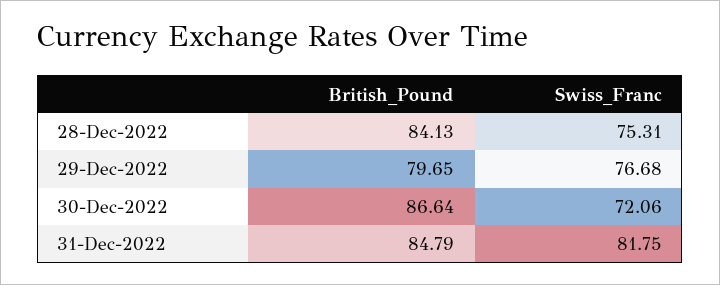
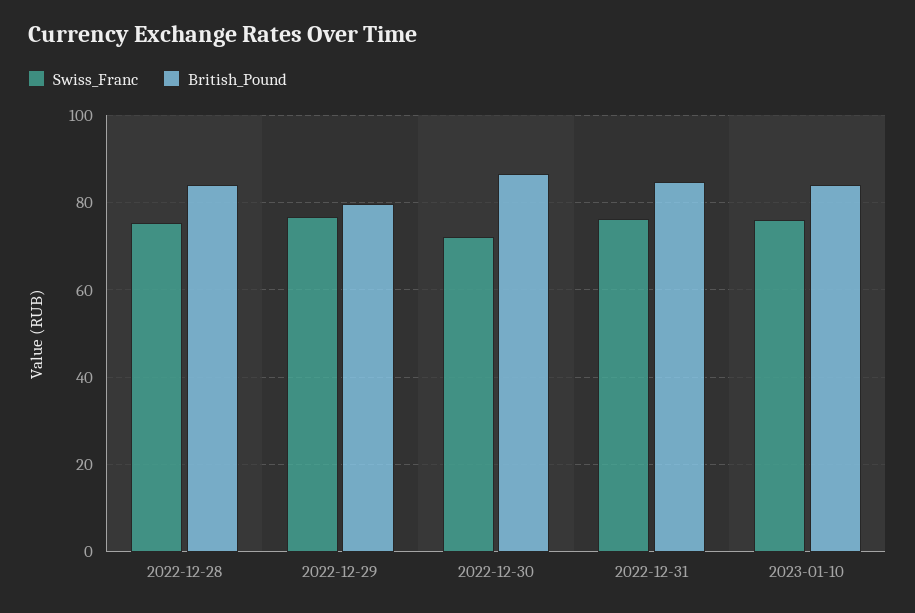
Swiss_Franc, 31-Dec-2022: 81.75 -> 76
Swiss_Franc, 2023-01-10: none -> 76
British_Pound, 2023-01-10: none -> 84

